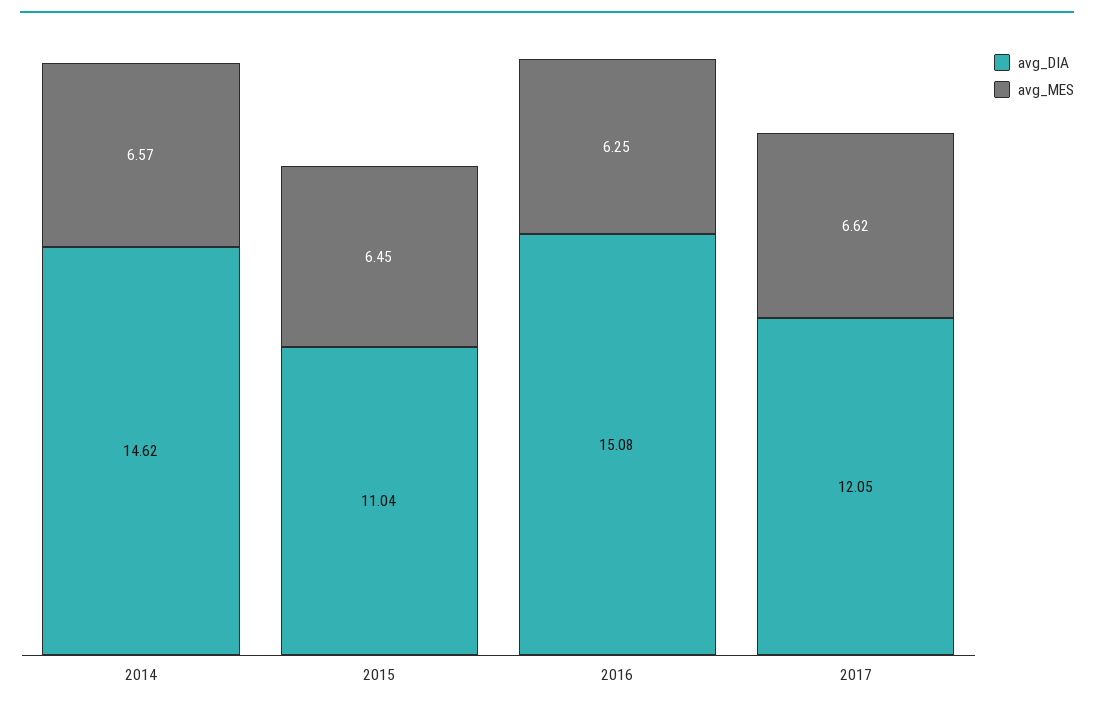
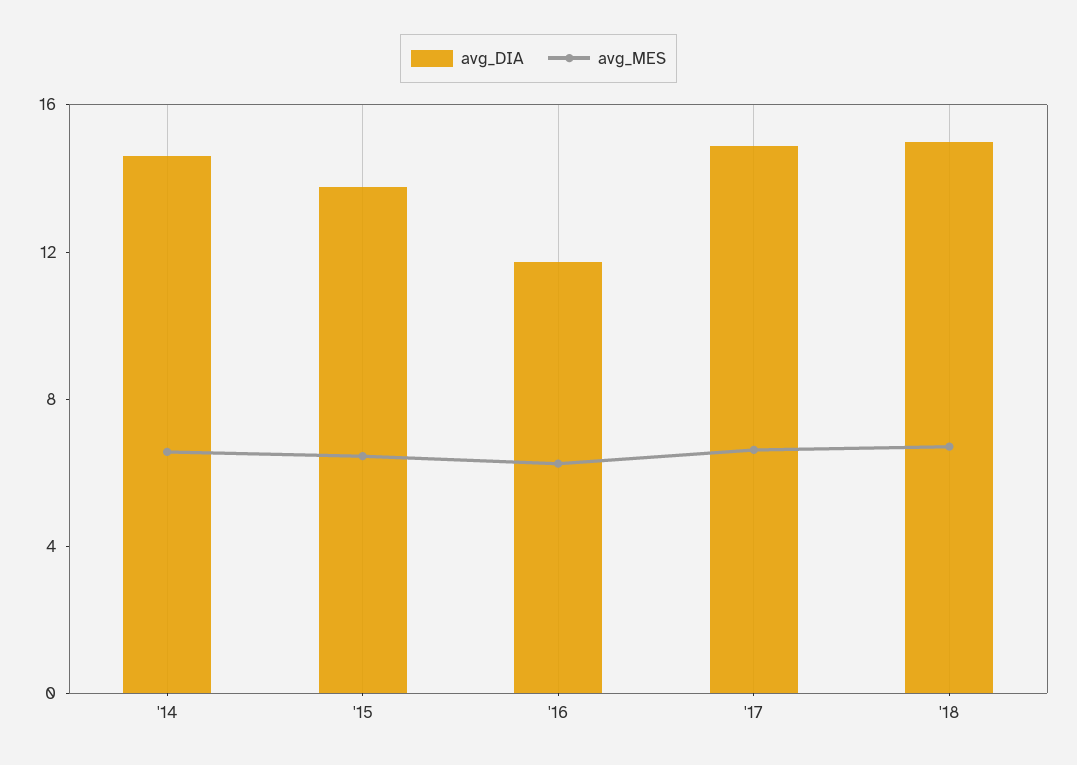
avg_DIA, 2015: 11.04 -> 14
avg_DIA, 2016: 15.08 -> 12
avg_DIA, 2017: 12.05 -> 15
avg_DIA, '18: none -> 15
avg_MES, '18: none -> 7

